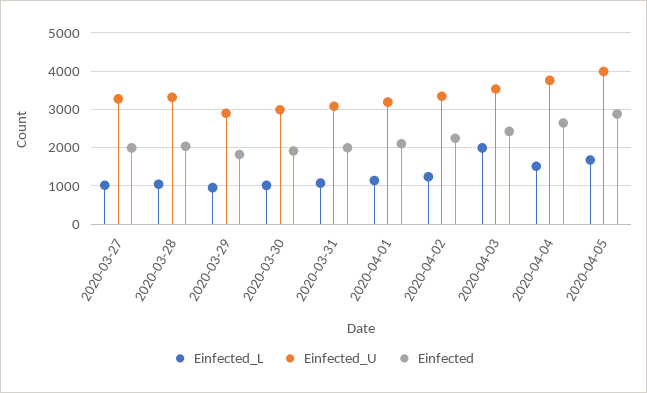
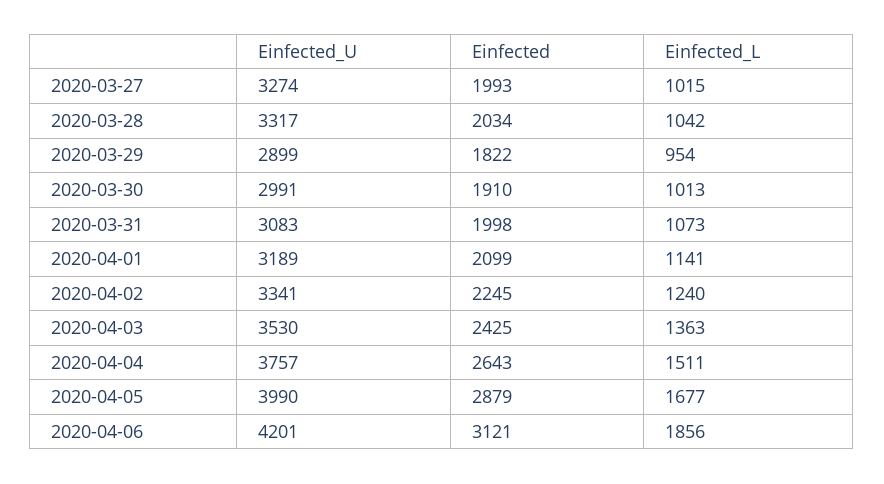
Einfected_L, 2020-04-03: 2000 -> 1363
Einfected_U, 2020-04-06: none -> 4201
Einfected, 2020-04-06: none -> 3121
Einfected_L, 2020-04-06: none -> 1856

